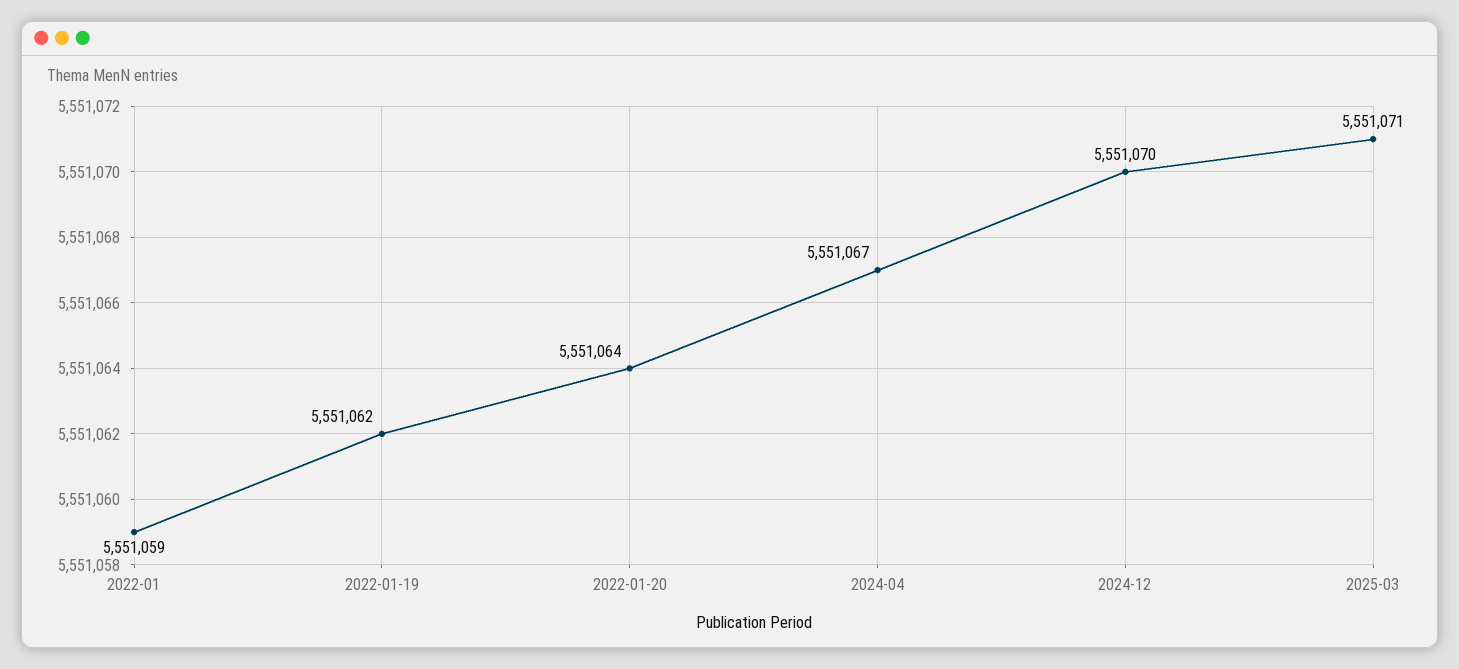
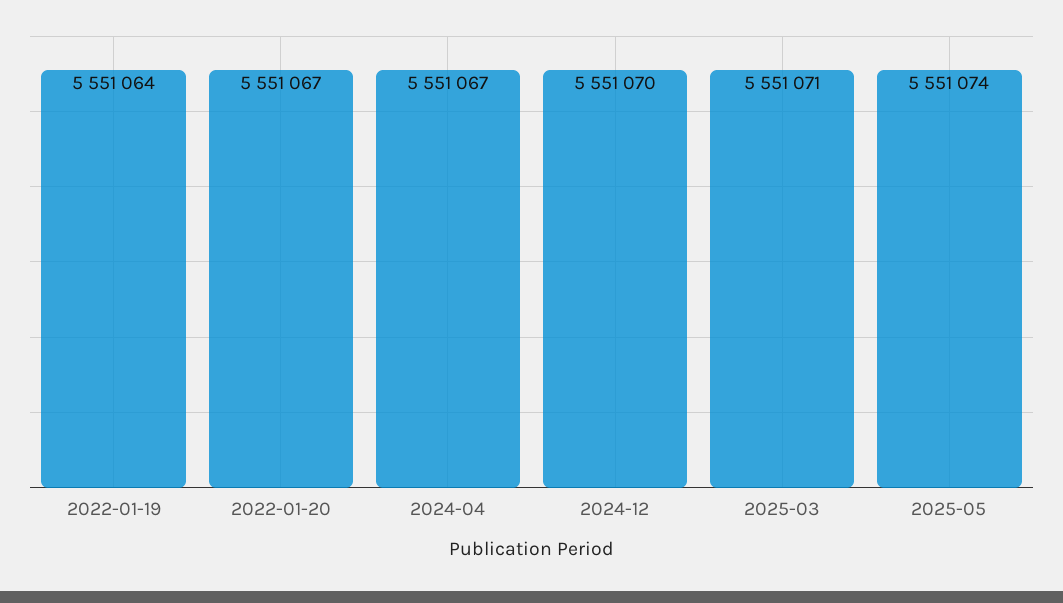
2022-01: 5551059 -> none
2022-01-19: 5551062 -> 5551064
2022-01-20: 5551064 -> 5551067
2025-05: none -> 5551074

